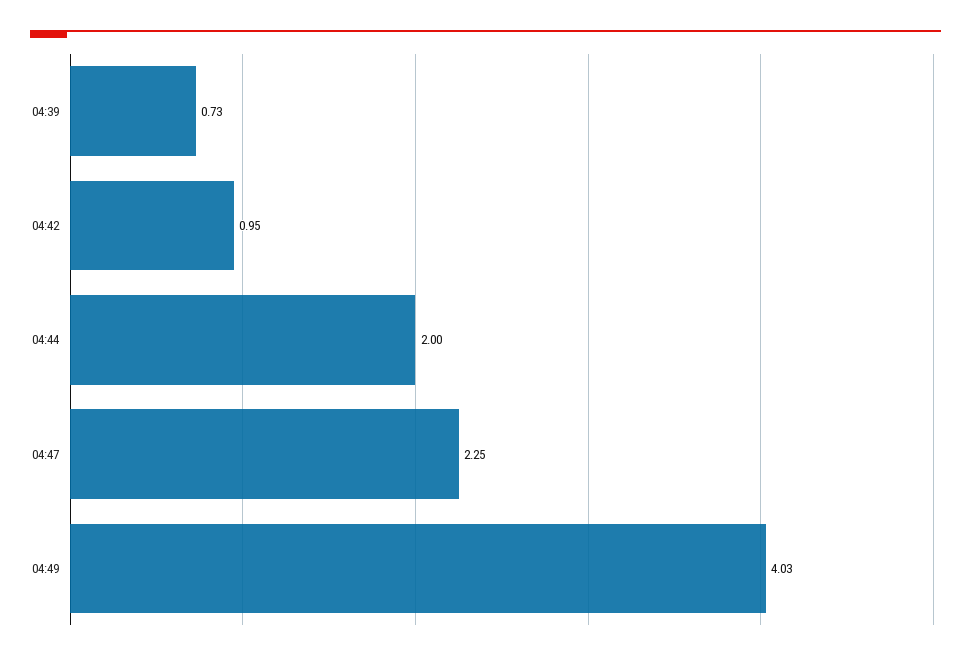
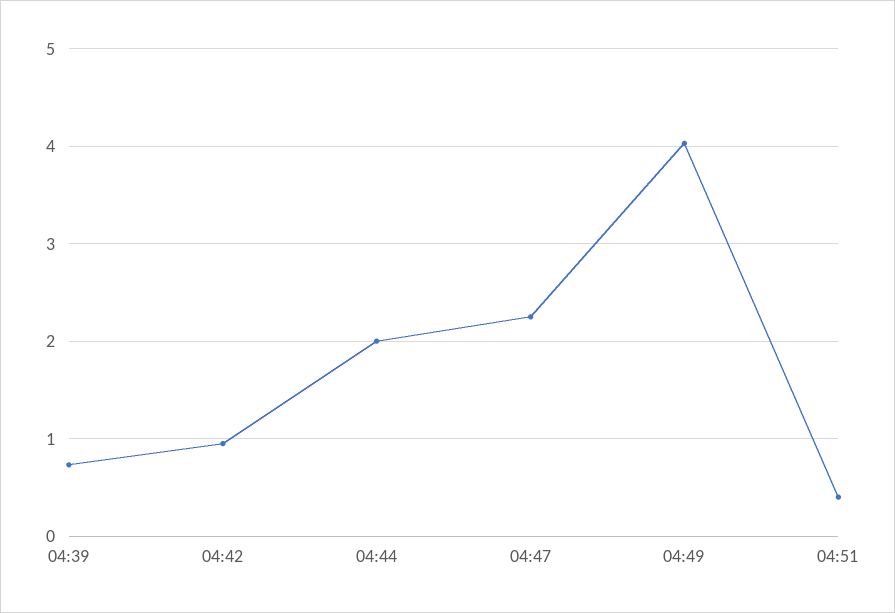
04:51: none -> 0.4

